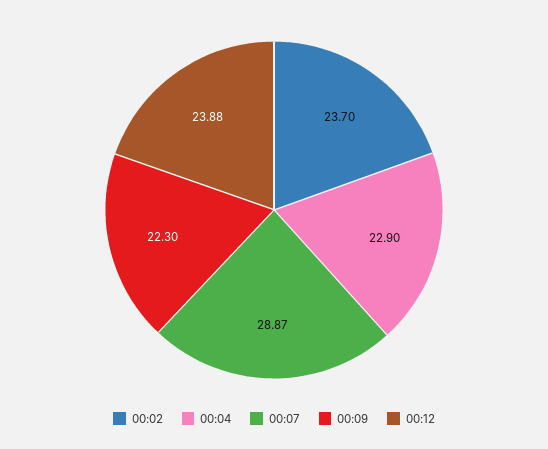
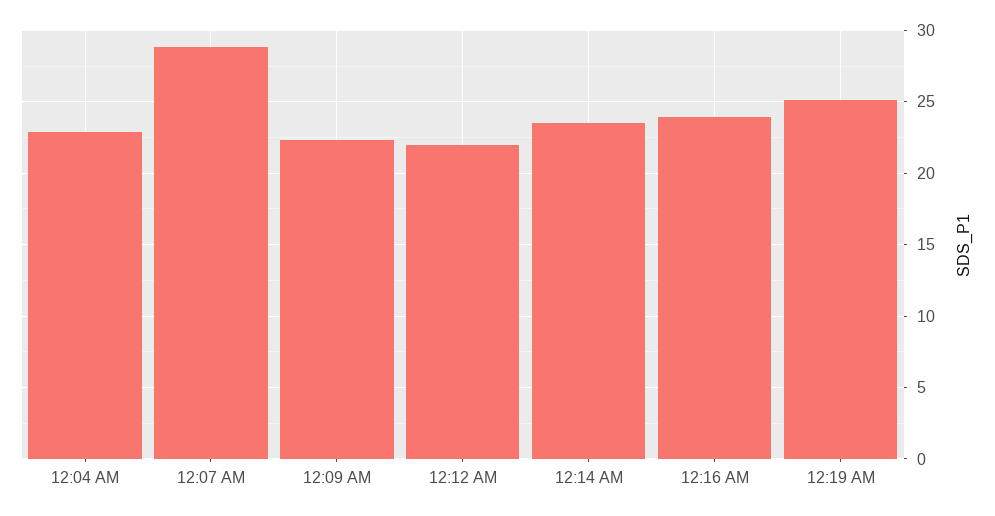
00:02: 23.7 -> none
00:12: 23.88 -> 22
12:14 AM: none -> 23.5
12:16 AM: none -> 24
12:19 AM: none -> 25

